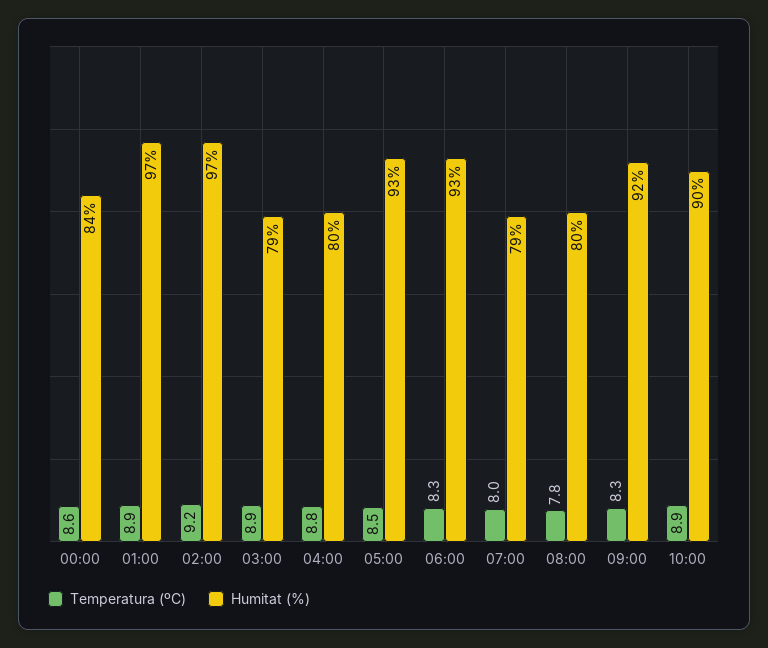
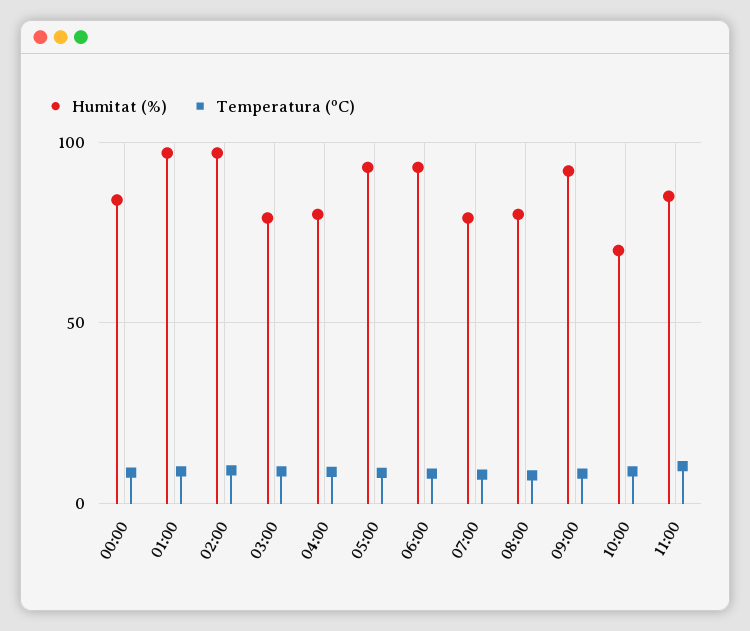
Humitat (%), 10:00: 90 -> 70
Humitat (%), 11:00: none -> 85
Temperatura (ºC), 11:00: none -> 10

